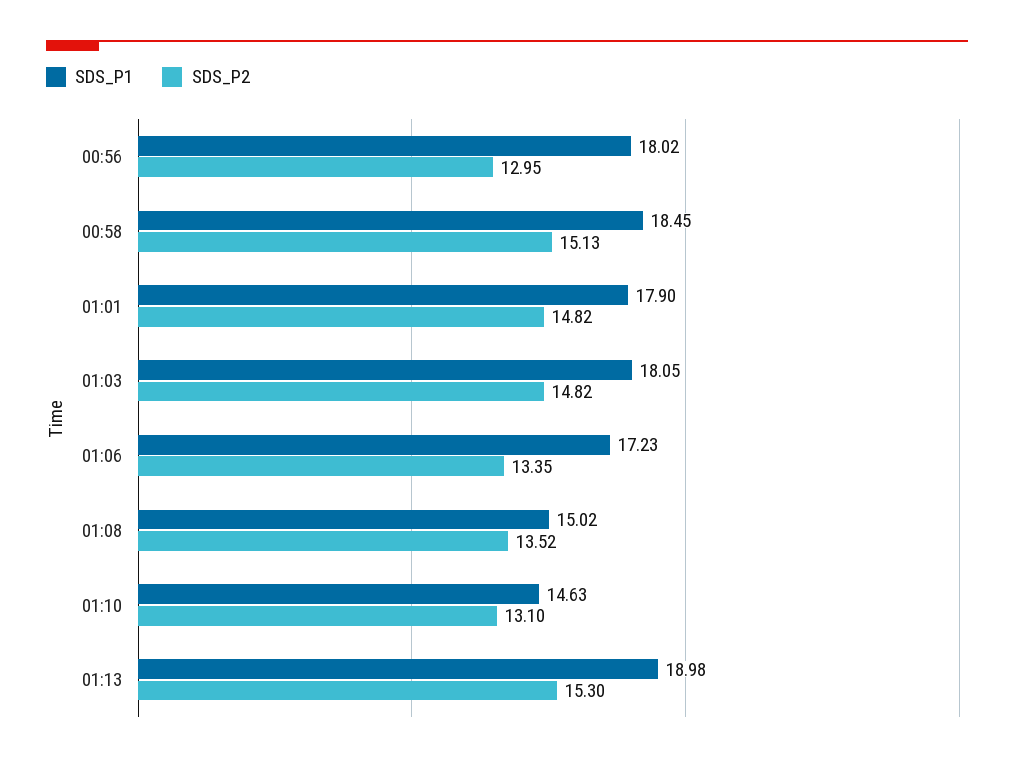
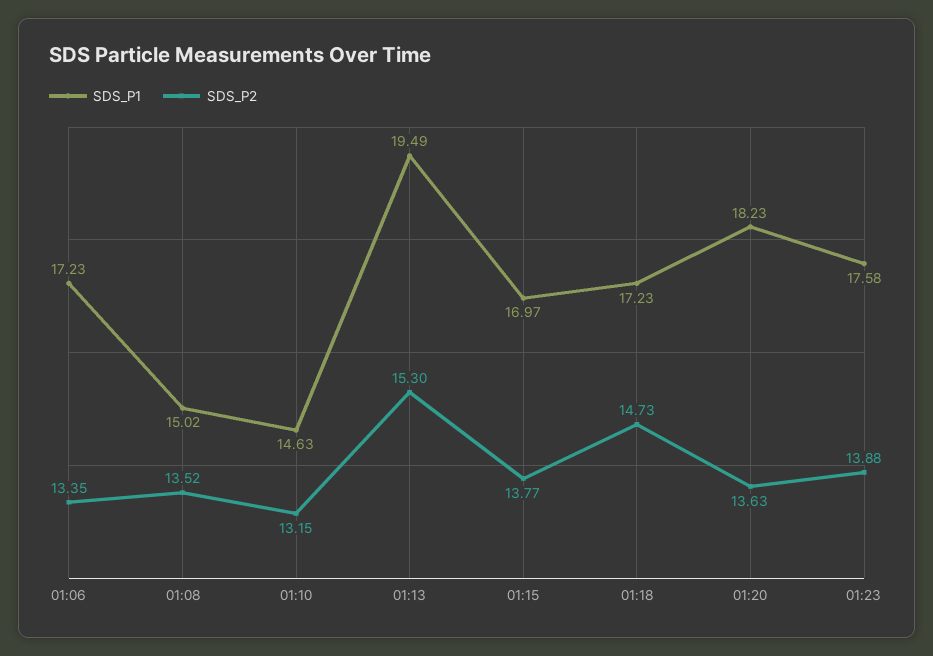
SDS_P1, 00:56: 18.02 -> none
SDS_P2, 00:56: 12.95 -> none
SDS_P1, 00:58: 18.45 -> none
SDS_P2, 00:58: 15.13 -> none
SDS_P1, 01:01: 17.9 -> none
SDS_P2, 01:01: 14.82 -> none
SDS_P1, 01:03: 18.05 -> none
SDS_P2, 01:03: 14.82 -> none
SDS_P2, 01:10: 13.1 -> 13.15
SDS_P1, 01:13: 18.98 -> 19.49
SDS_P1, 01:15: none -> 16.97
SDS_P2, 01:15: none -> 13.77
SDS_P1, 01:18: none -> 17.23
SDS_P2, 01:18: none -> 14.73
SDS_P1, 01:20: none -> 18.23
SDS_P2, 01:20: none -> 13.63
SDS_P1, 01:23: none -> 17.58
SDS_P2, 01:23: none -> 13.88

